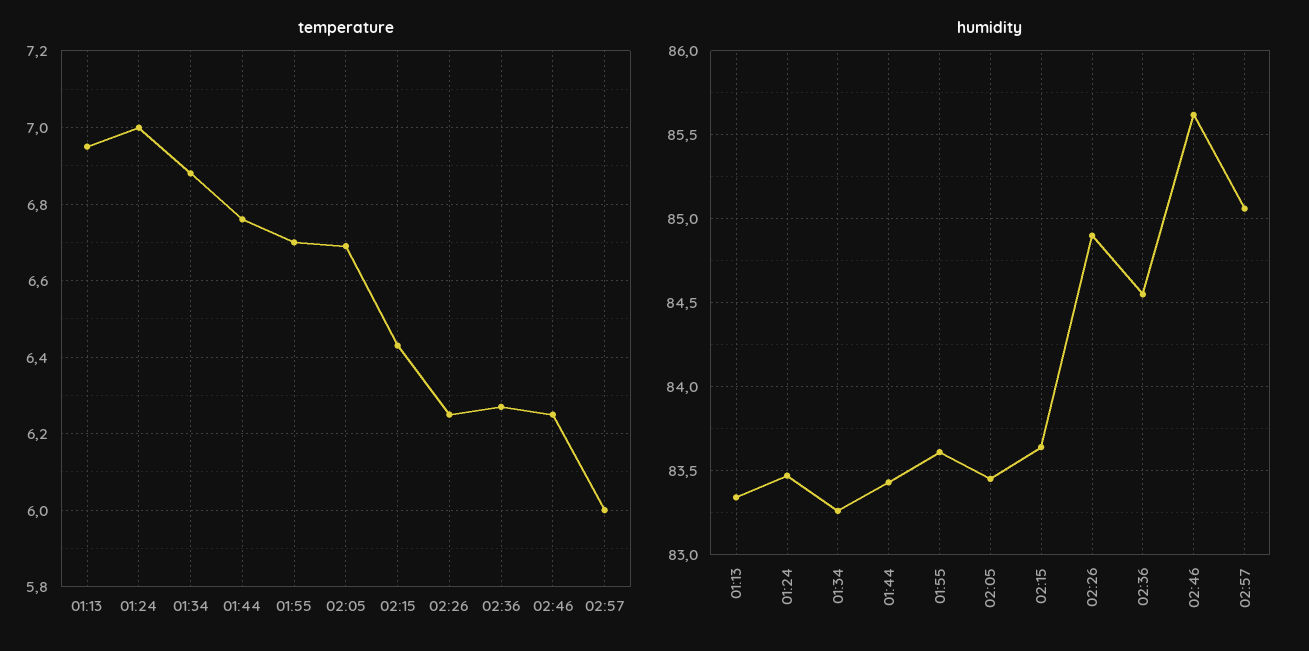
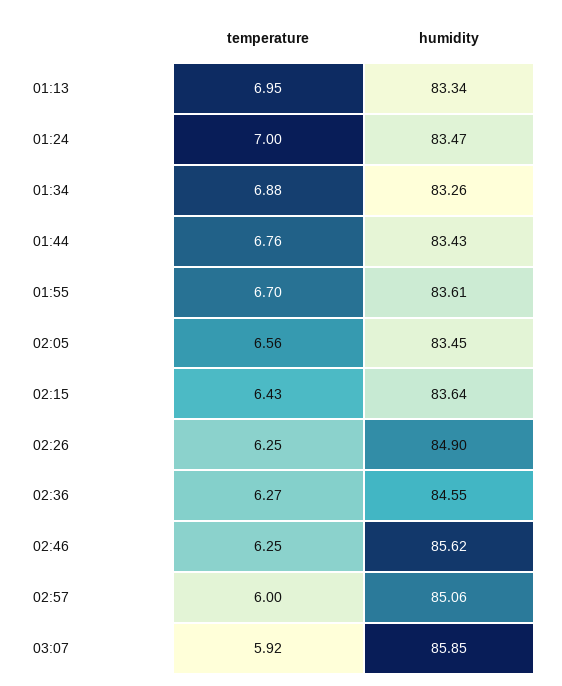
temperature, 02:05: 6.7 -> 6.56
temperature, 03:07: none -> 5.92
humidity, 03:07: none -> 85.85

